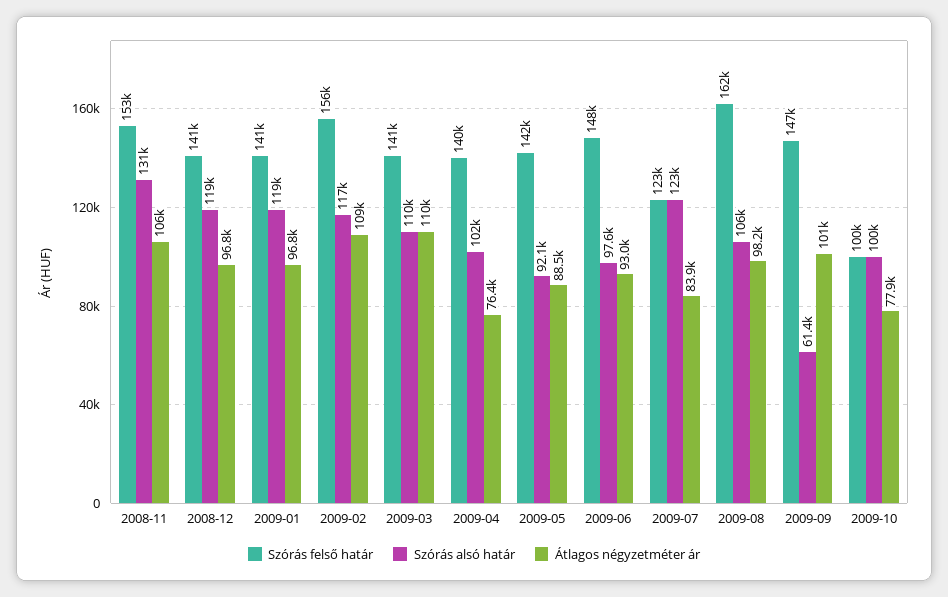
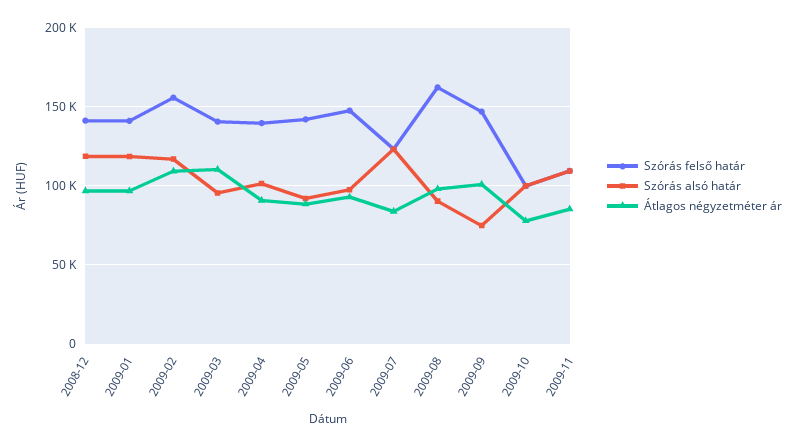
Szórás felső határ, 2008-11: 153000 -> none
Szórás alsó határ, 2008-11: 131000 -> none
Átlagos négyzetméter ár, 2008-11: 106000 -> none
Szórás alsó határ, 2009-03: 110000 -> 95000
Átlagos négyzetméter ár, 2009-04: 76400 -> 90000
Szórás alsó határ, 2009-08: 106000 -> 90000
Szórás alsó határ, 2009-09: 61400 -> 75000
Szórás felső határ, 2009-11: none -> 110000
Szórás alsó határ, 2009-11: none -> 110000
Átlagos négyzetméter ár, 2009-11: none -> 85000

